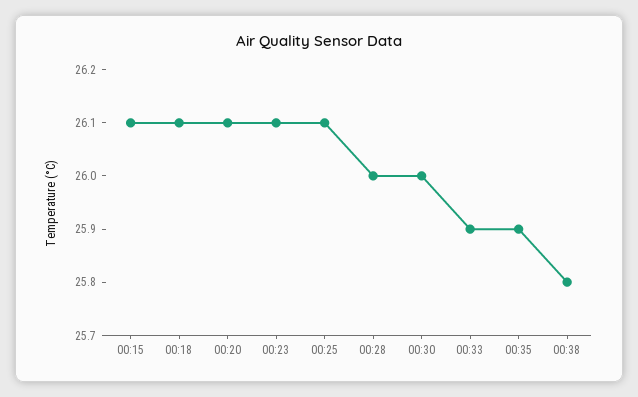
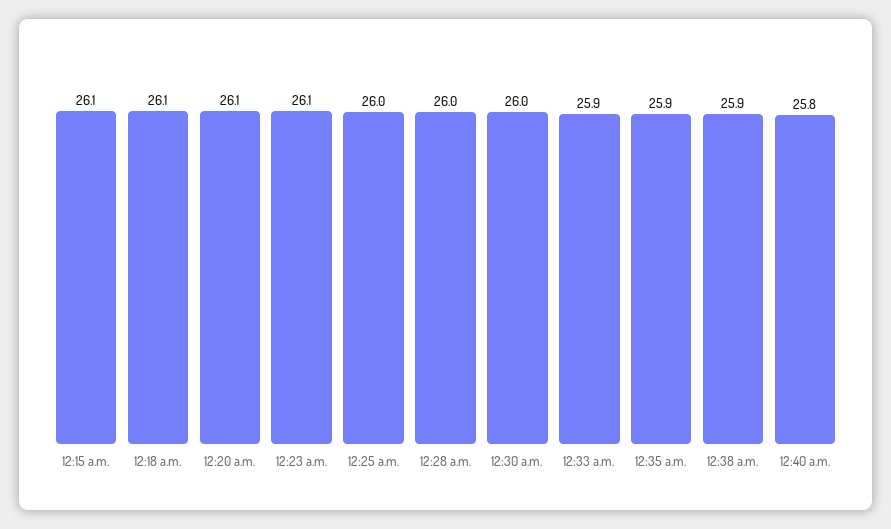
00:25: 26.1 -> 26
00:38: 25.8 -> 25.9
12:40 a.m.: none -> 25.8

